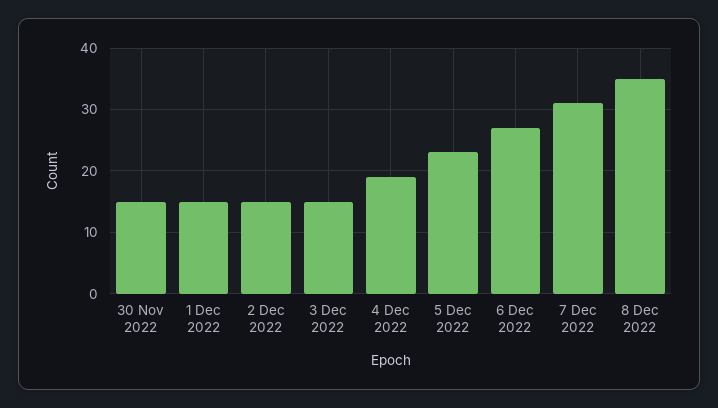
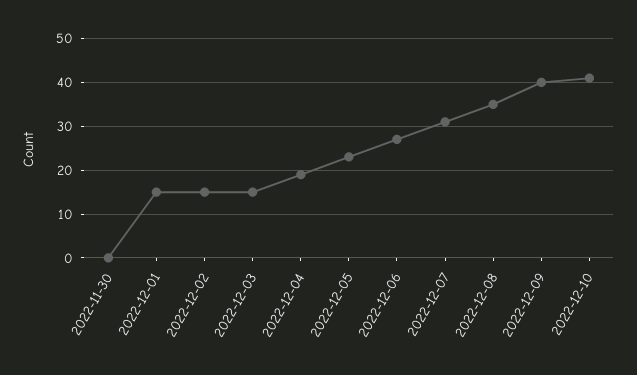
30 Nov 2022: 15 -> 0
2022-12-09: none -> 40
2022-12-10: none -> 40

